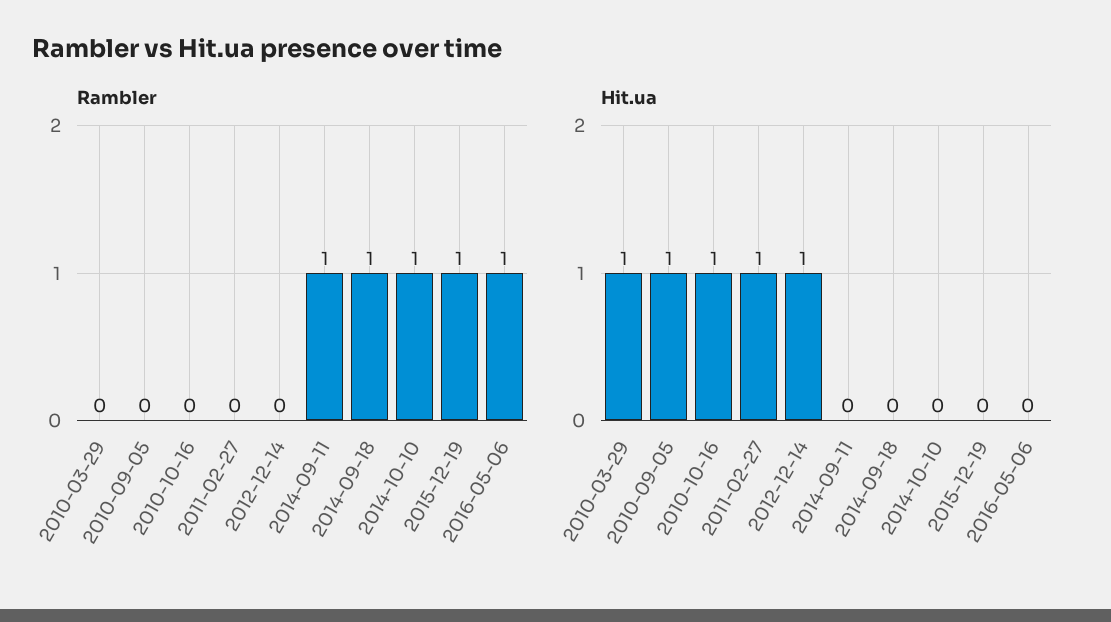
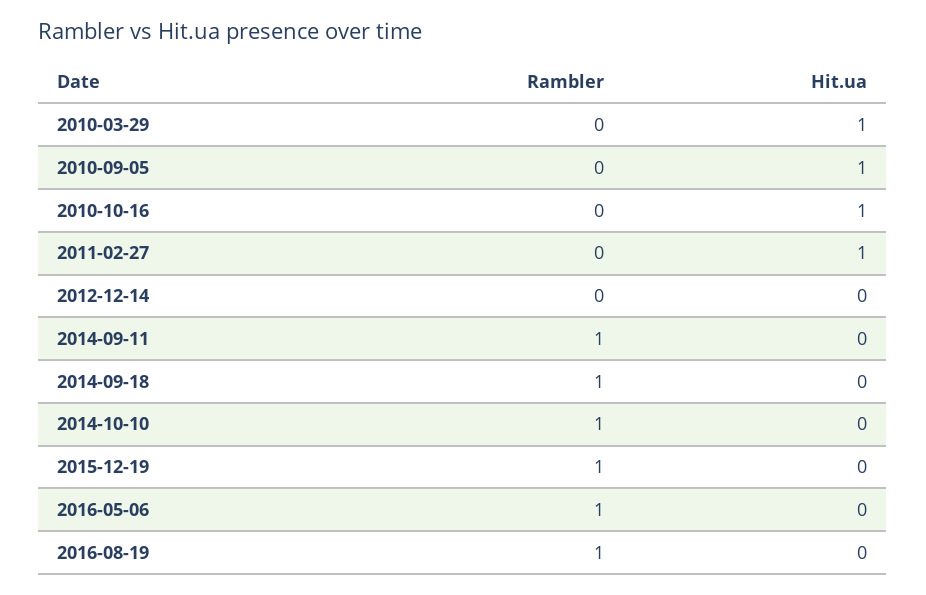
Hit.ua, 2012-12-14: 1 -> 0
Rambler, 2016-08-19: none -> 1
Hit.ua, 2016-08-19: none -> 0

